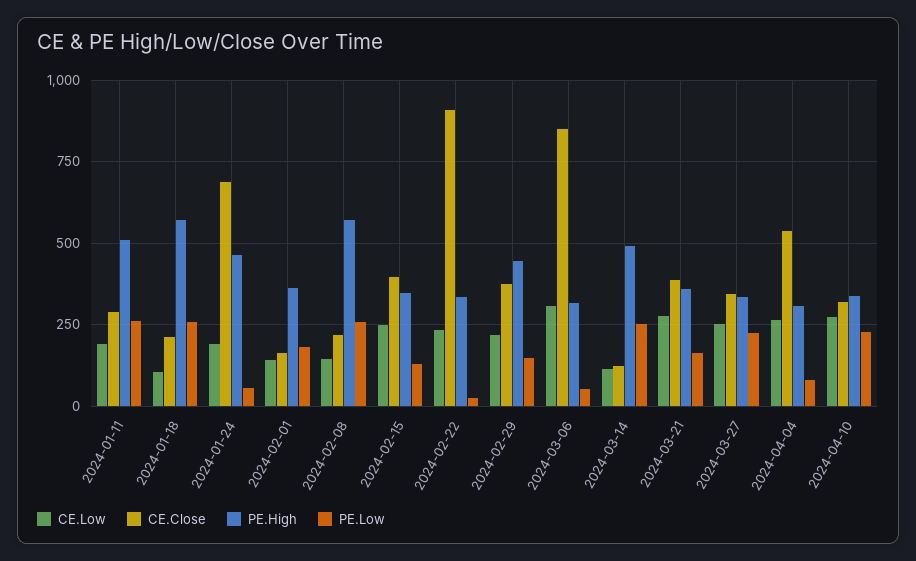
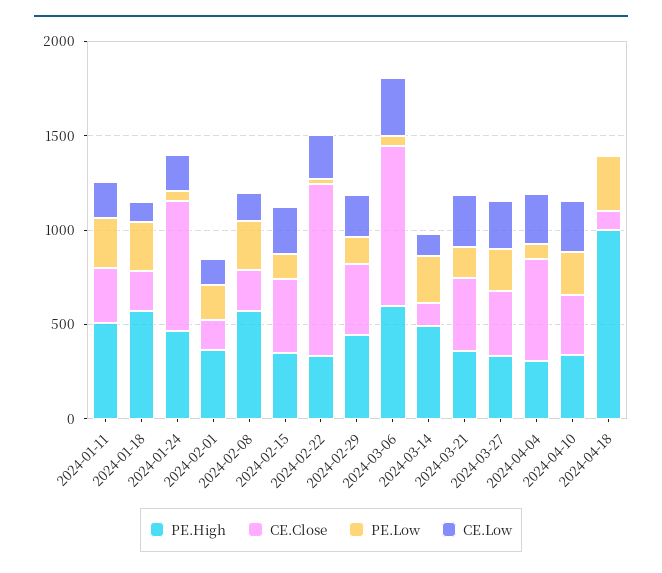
PE.High, 2024-03-06: 325 -> 600
PE.High, 2024-04-18: none -> 1000
CE.Close, 2024-04-18: none -> 100
PE.Low, 2024-04-18: none -> 300
CE.Low, 2024-04-18: none -> 0

